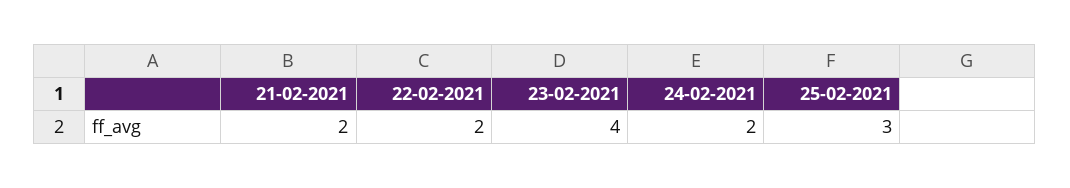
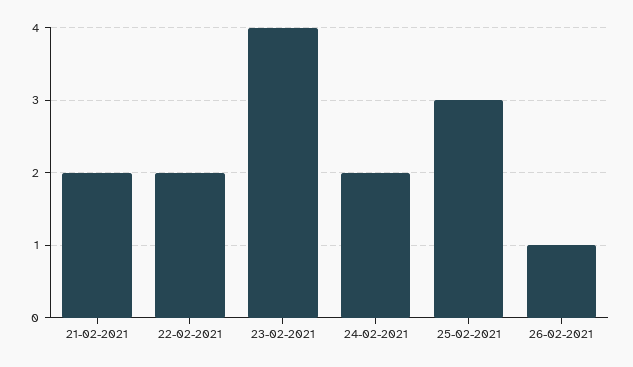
26-02-2021: none -> 1

